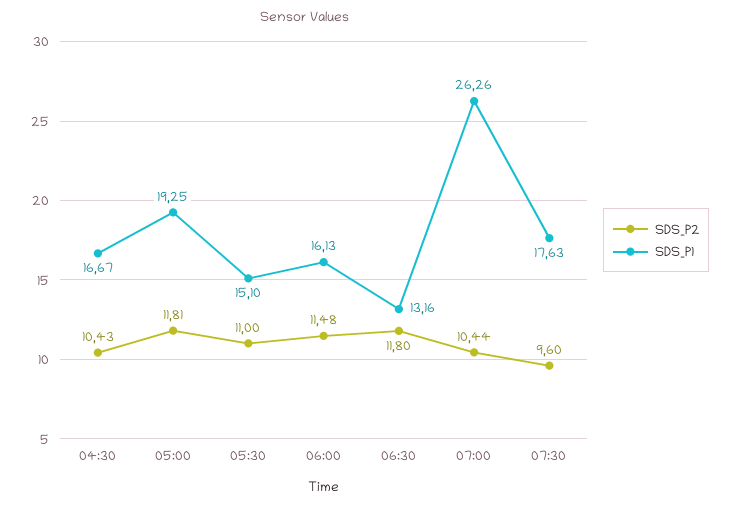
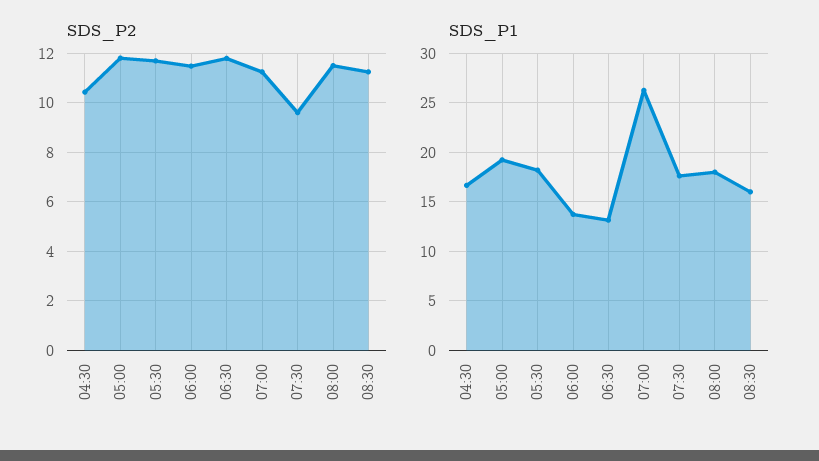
SDS_P2, 05:30: 11 -> 11.75
SDS_P1, 05:30: 15.1 -> 18
SDS_P1, 06:00: 16.13 -> 14
SDS_P2, 07:00: 10.44 -> 11.25
SDS_P2, 08:00: none -> 11.5
SDS_P2, 08:30: none -> 11.25
SDS_P1, 08:00: none -> 18
SDS_P1, 08:30: none -> 16

